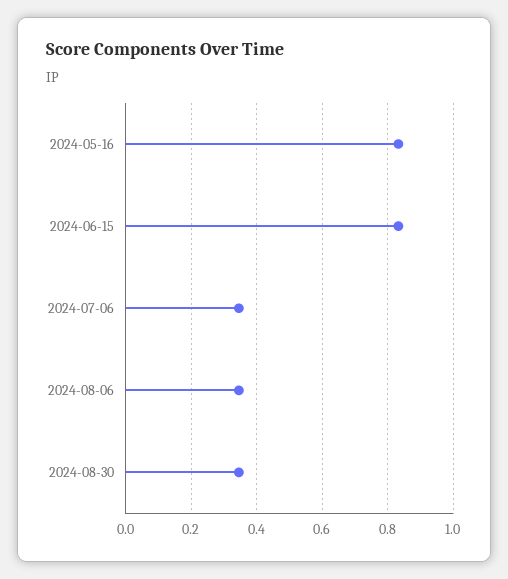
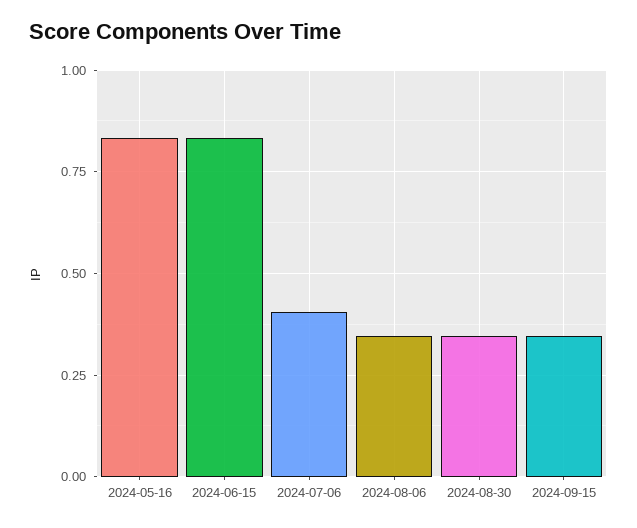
2024-07-06: 0.34 -> 0.4
2024-09-15: none -> 0.35

